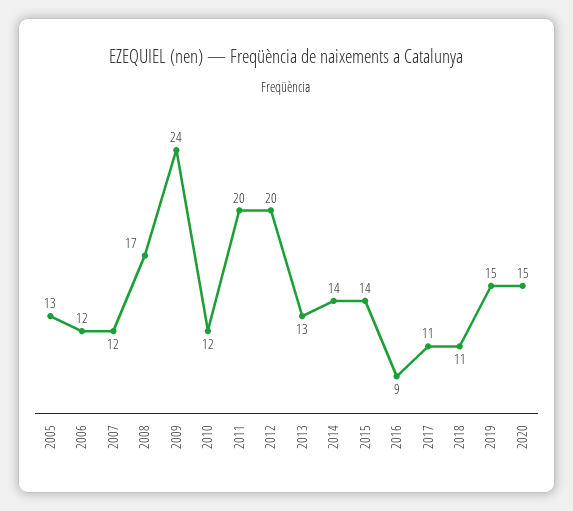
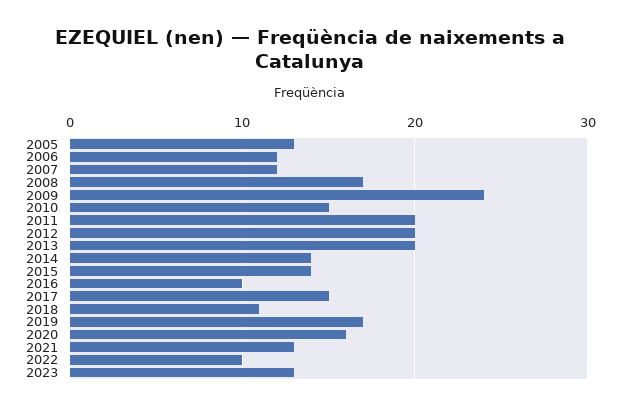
2010: 12 -> 15
2013: 13 -> 20
2016: 9 -> 10
2017: 11 -> 15
2019: 15 -> 17
2020: 15 -> 16
2021: none -> 13
2022: none -> 10
2023: none -> 13

